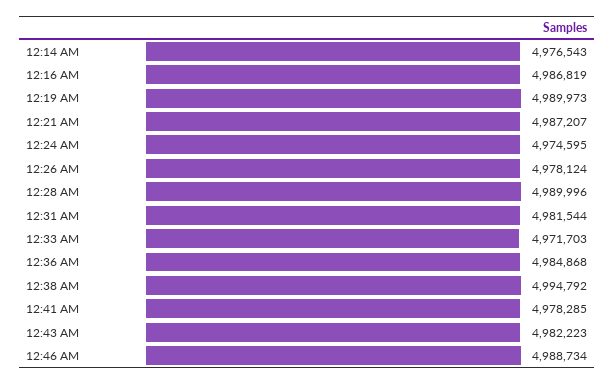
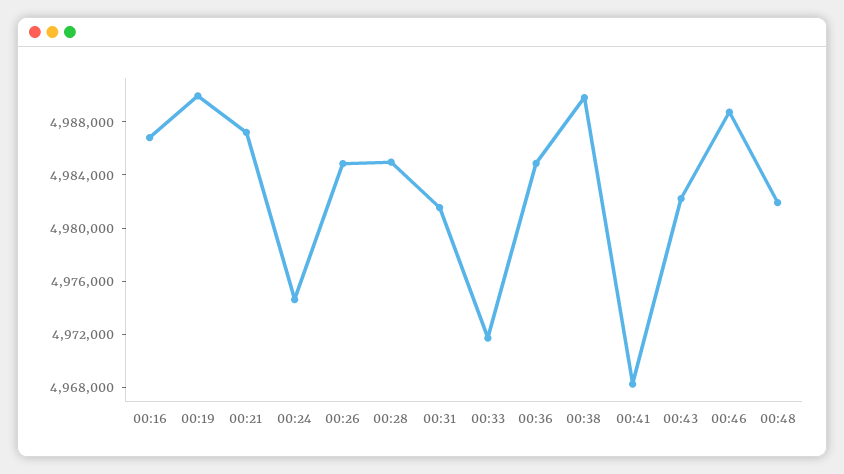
12:14 AM: 4976543 -> none
12:26 AM: 4978124 -> 4985000
12:28 AM: 4989996 -> 4985000
12:38 AM: 4994792 -> 4990000
12:41 AM: 4978285 -> 4968000
00:48: none -> 4982000

